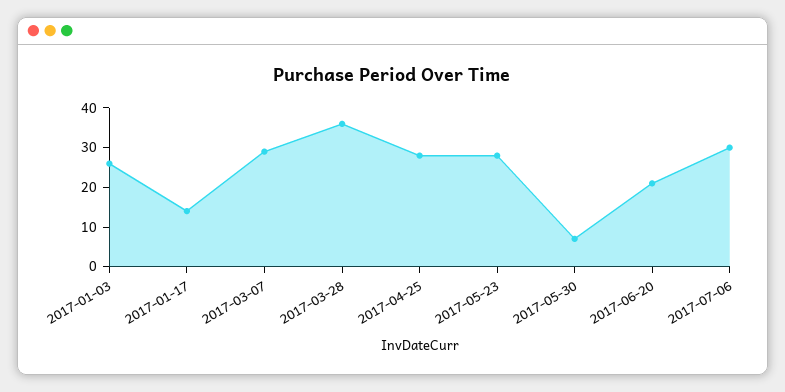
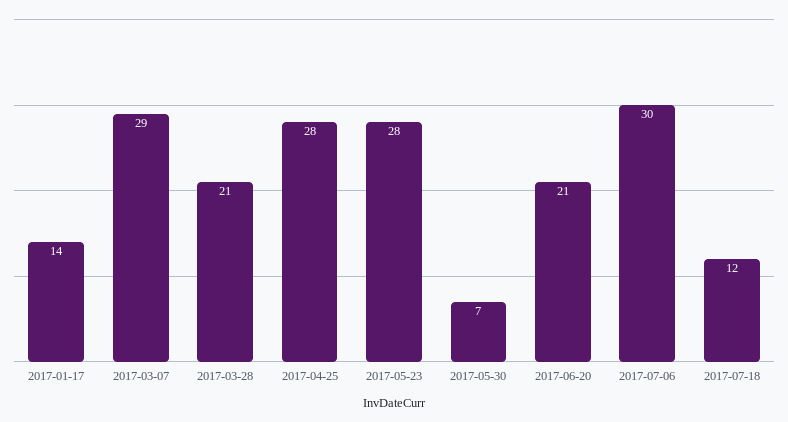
2017-01-03: 25 -> none
2017-03-28: 35 -> 21
2017-07-18: none -> 12

